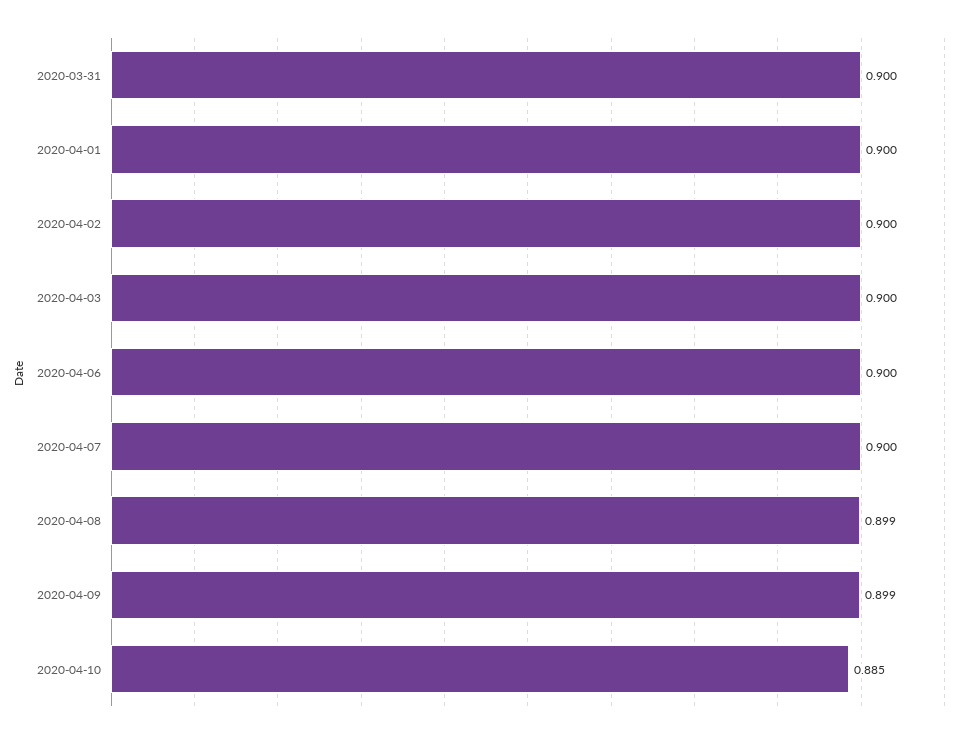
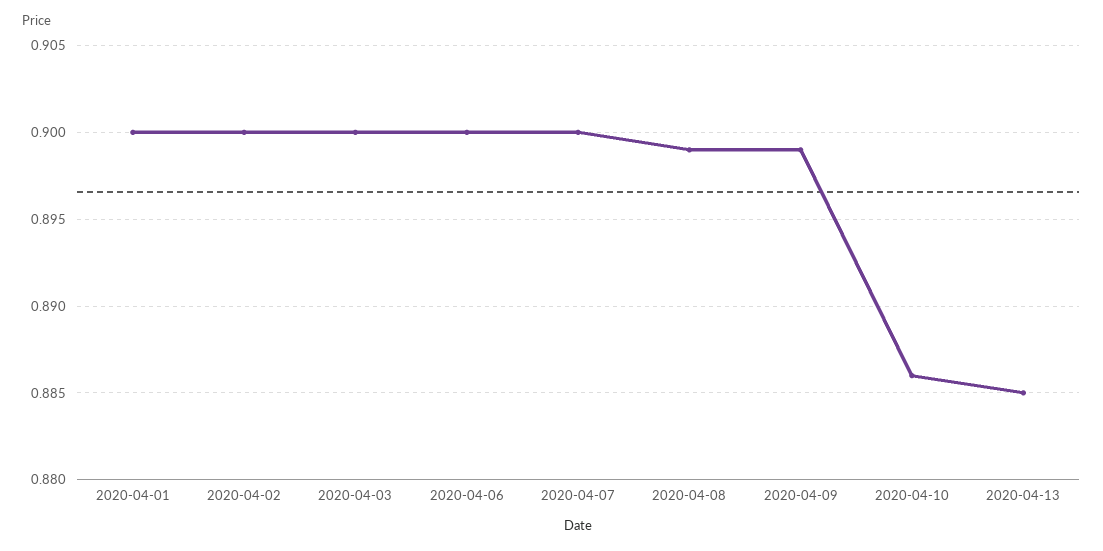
2020-03-31: 0.9 -> none
2020-04-10: 0.885 -> 0.886
2020-04-13: none -> 0.885

